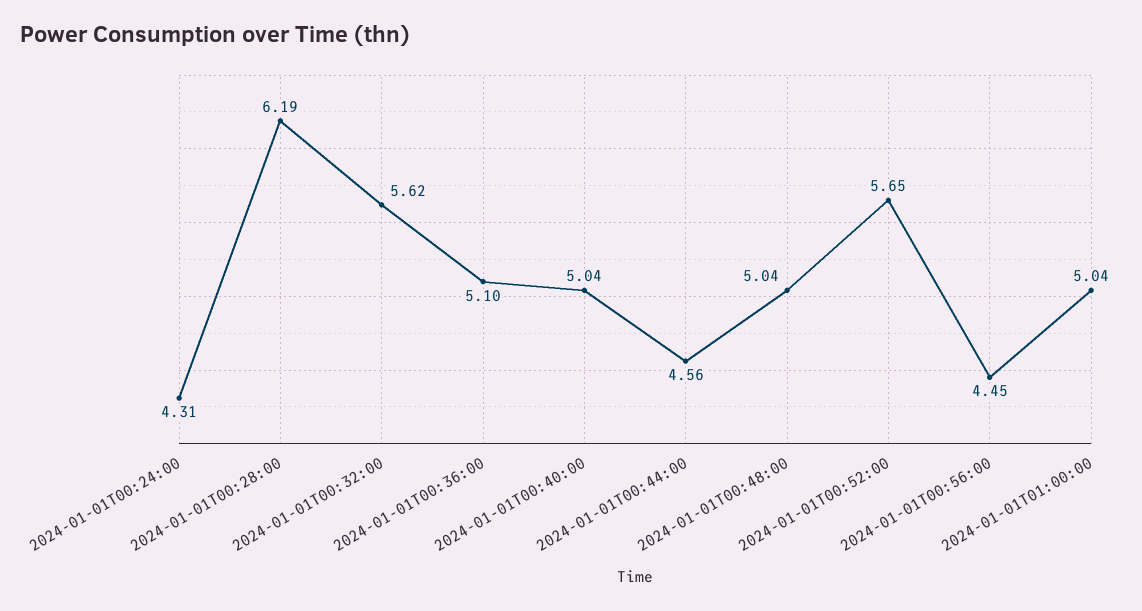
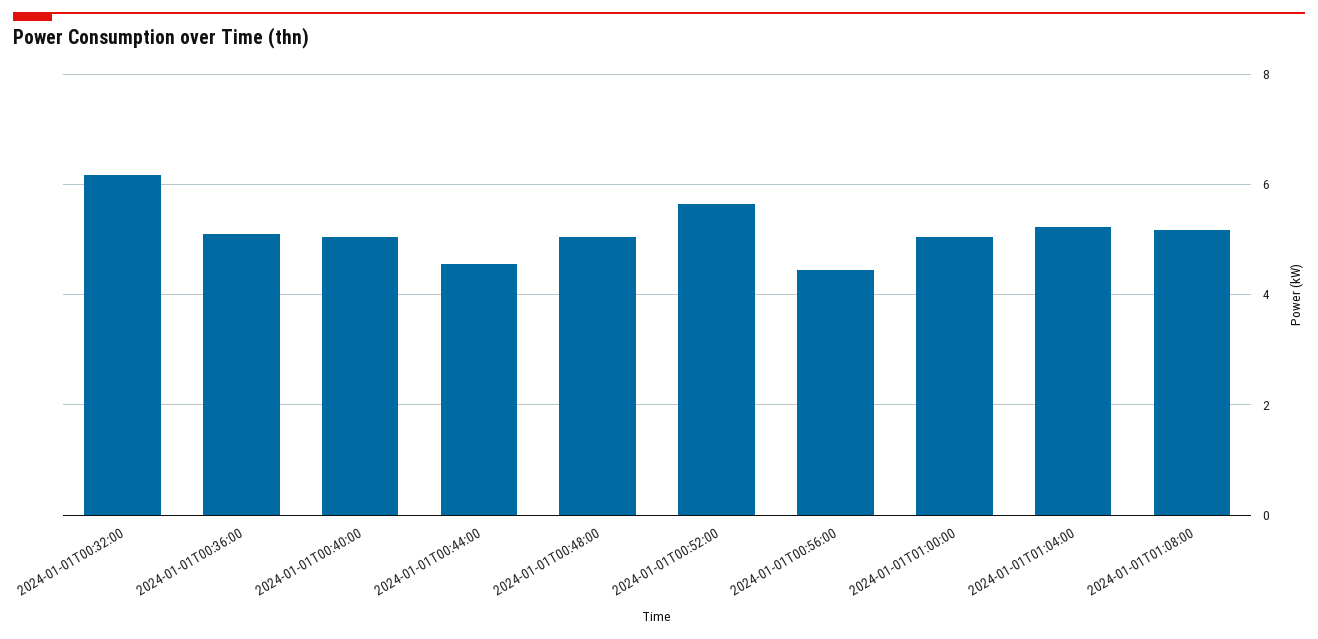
2024-01-01T00:24:00: 4.31 -> none
2024-01-01T00:28:00: 6.19 -> none
2024-01-01T00:32:00: 5.62 -> 6.2
2024-01-01T01:04:00: none -> 5.2
2024-01-01T01:08:00: none -> 5.2

